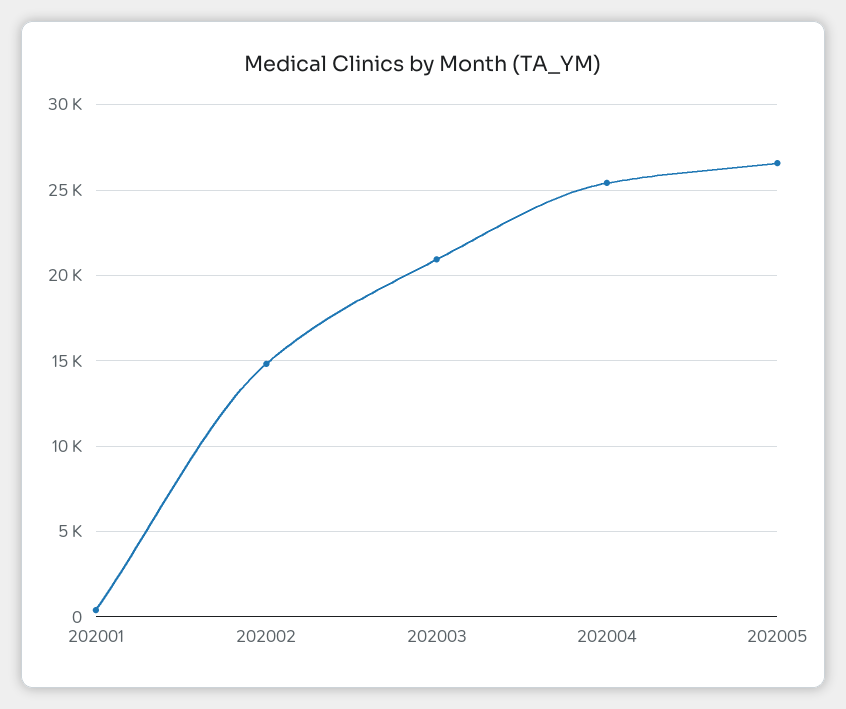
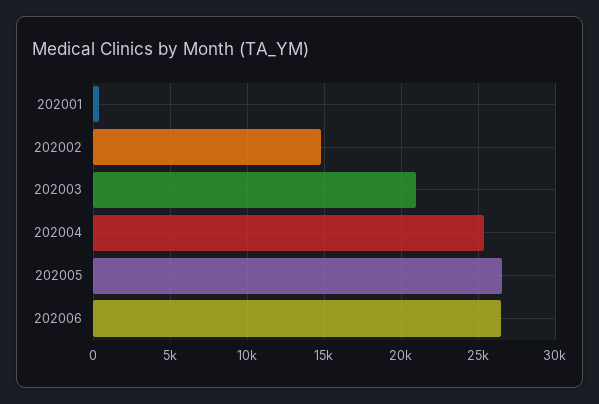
202006: none -> 26500

